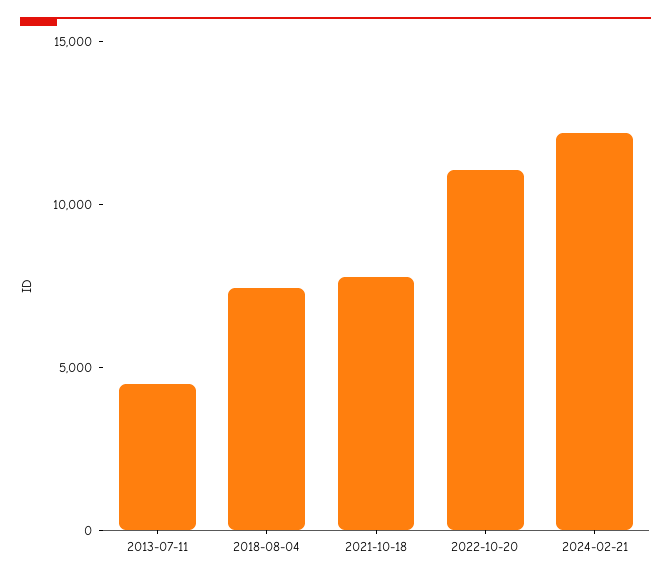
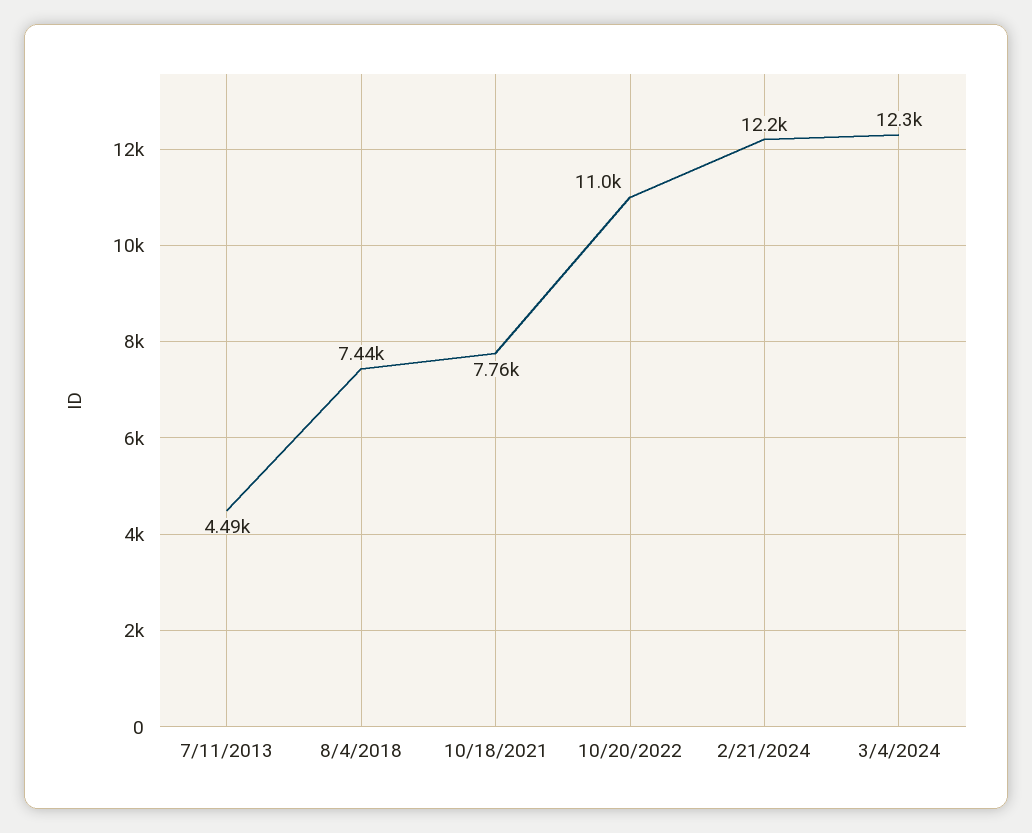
3/4/2024: none -> 12300

